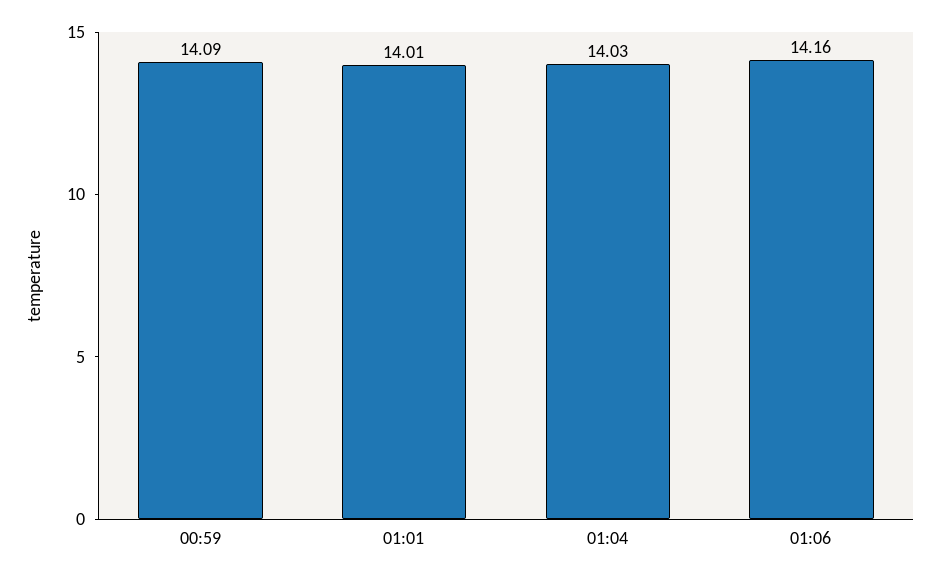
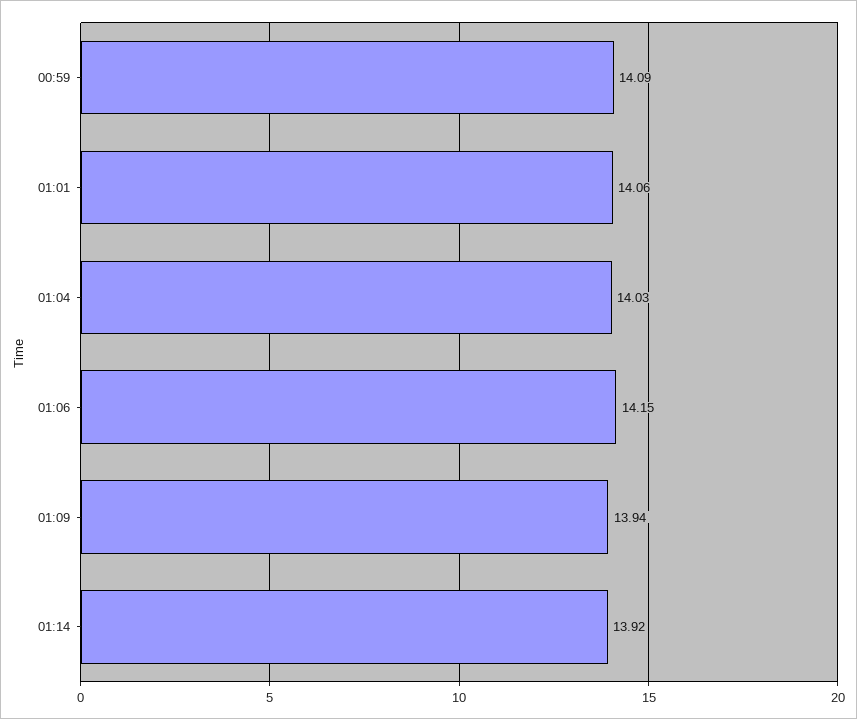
01:01: 14.01 -> 14.06
01:06: 14.16 -> 14.15
01:09: none -> 13.94
01:14: none -> 13.92

